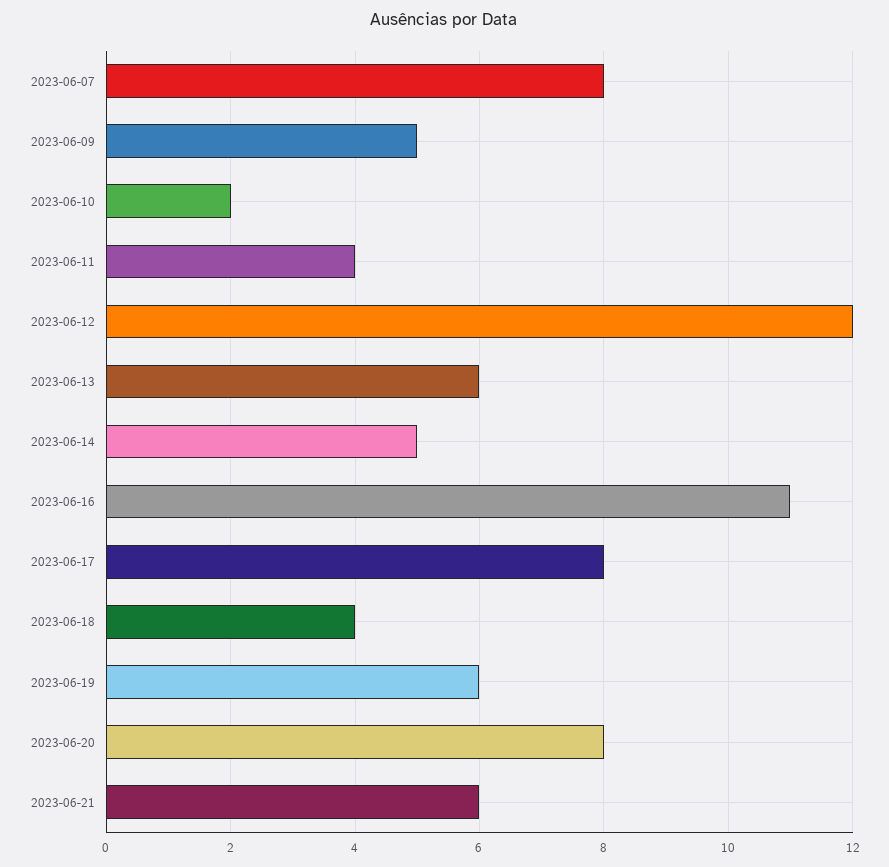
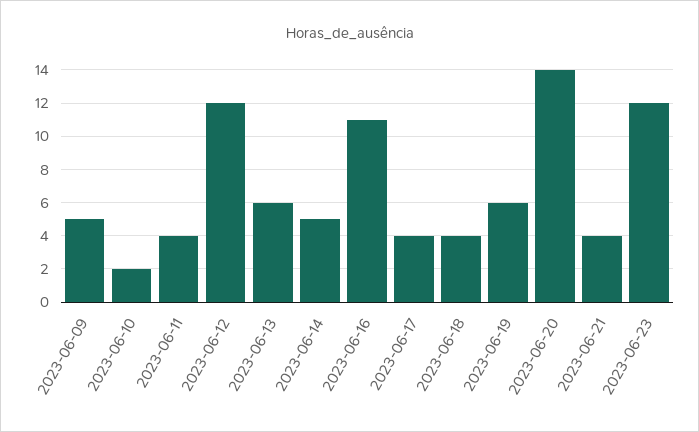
2023-06-07: 8 -> none
2023-06-17: 8 -> 4
2023-06-20: 8 -> 14
2023-06-21: 6 -> 4
2023-06-23: none -> 12

